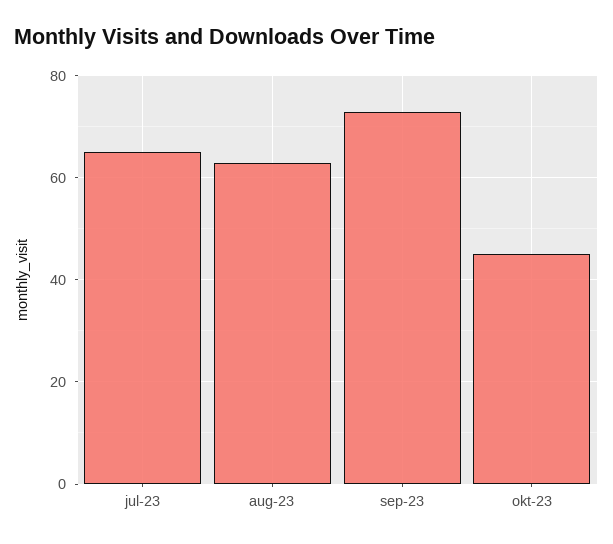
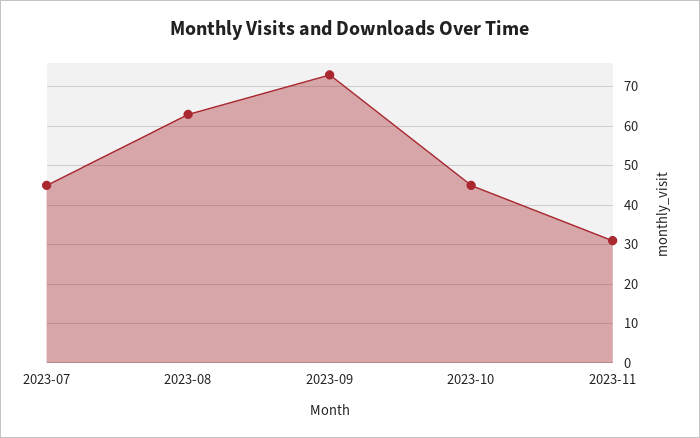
jul-23: 65 -> 45
2023-11: none -> 30

